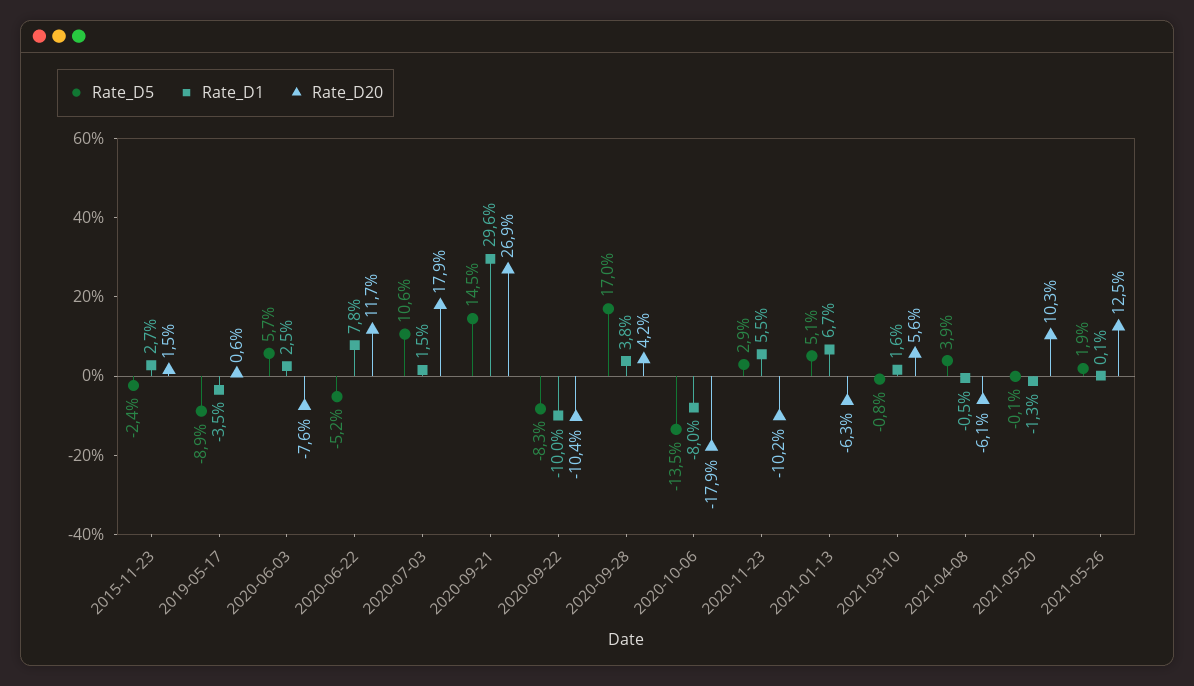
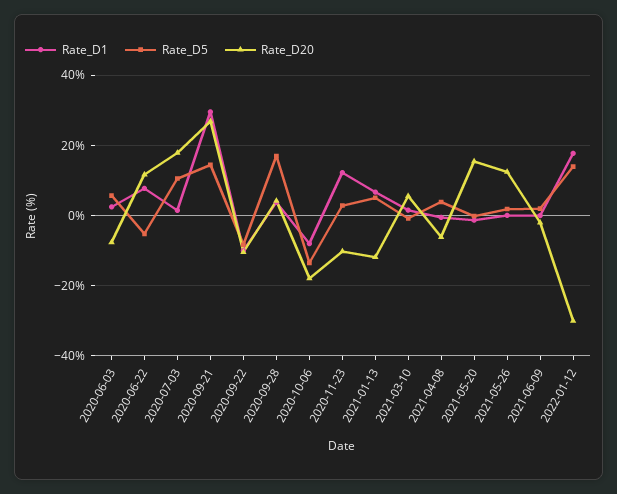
Rate_D5, 2015-11-23: -2.4 -> none
Rate_D1, 2015-11-23: 2.7 -> none
Rate_D20, 2015-11-23: 1.5 -> none
Rate_D5, 2019-05-17: -8.9 -> none
Rate_D1, 2019-05-17: -3.5 -> none
Rate_D20, 2019-05-17: 0.6 -> none
Rate_D1, 2020-11-23: 5.5 -> 12
Rate_D20, 2021-01-13: -6.3 -> -12
Rate_D20, 2021-05-20: 10.3 -> 16
Rate_D1, 2021-06-09: none -> 0
Rate_D5, 2021-06-09: none -> 2
Rate_D20, 2021-06-09: none -> -2
Rate_D1, 2022-01-12: none -> 18
Rate_D5, 2022-01-12: none -> 14
Rate_D20, 2022-01-12: none -> -30

